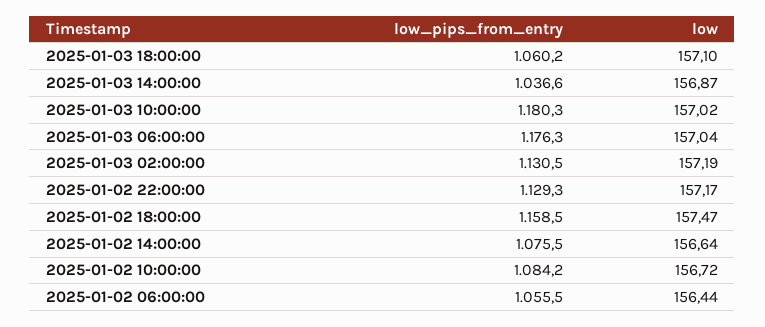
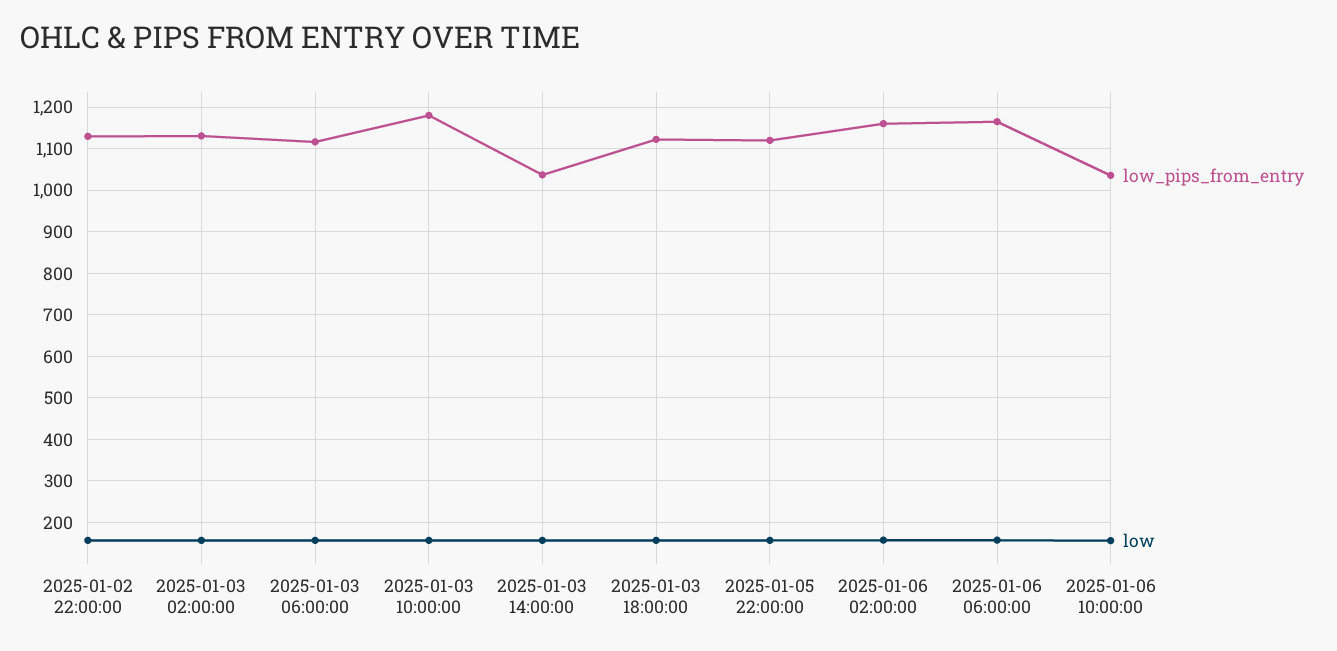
low_pips_from_entry, 2025-01-03 18:00:00: 1060.2 -> 1120
low_pips_from_entry, 2025-01-03 06:00:00: 1176.3 -> 1120
low_pips_from_entry, 2025-01-02 18:00:00: 1158.5 -> none
low, 2025-01-02 18:00:00: 157.47 -> none
low_pips_from_entry, 2025-01-02 14:00:00: 1075.5 -> none
low, 2025-01-02 14:00:00: 156.64 -> none
low_pips_from_entry, 2025-01-02 10:00:00: 1084.2 -> none
low, 2025-01-02 10:00:00: 156.72 -> none
low_pips_from_entry, 2025-01-02 06:00:00: 1055.5 -> none
low, 2025-01-02 06:00:00: 156.44 -> none
low_pips_from_entry, 2025-01-05 22:00:00: none -> 1120
low, 2025-01-05 22:00:00: none -> 160
low_pips_from_entry, 2025-01-06 02:00:00: none -> 1160
low, 2025-01-06 02:00:00: none -> 160
low_pips_from_entry, 2025-01-06 06:00:00: none -> 1160
low, 2025-01-06 06:00:00: none -> 160
low_pips_from_entry, 2025-01-06 10:00:00: none -> 1040
low, 2025-01-06 10:00:00: none -> 160

